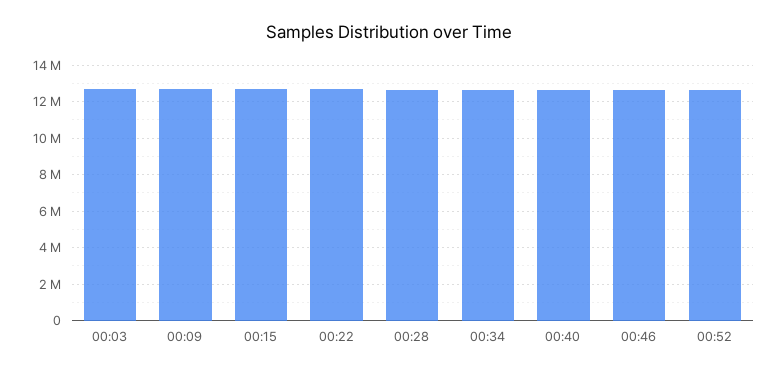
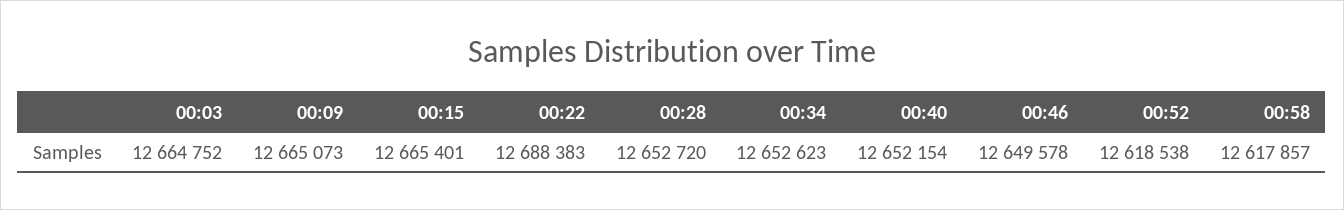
00:58: none -> 12617857

